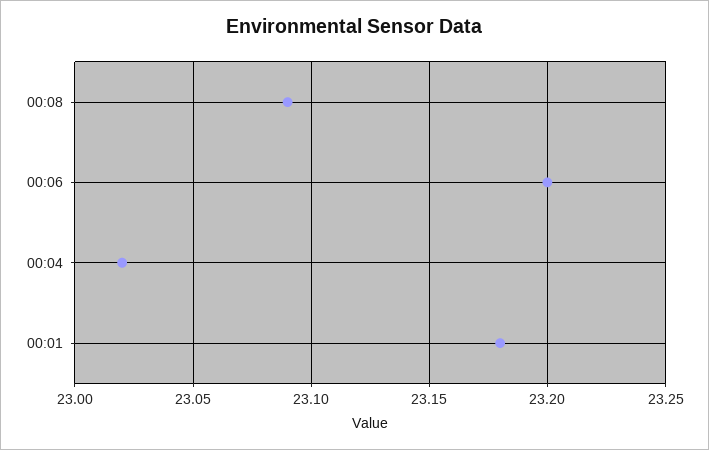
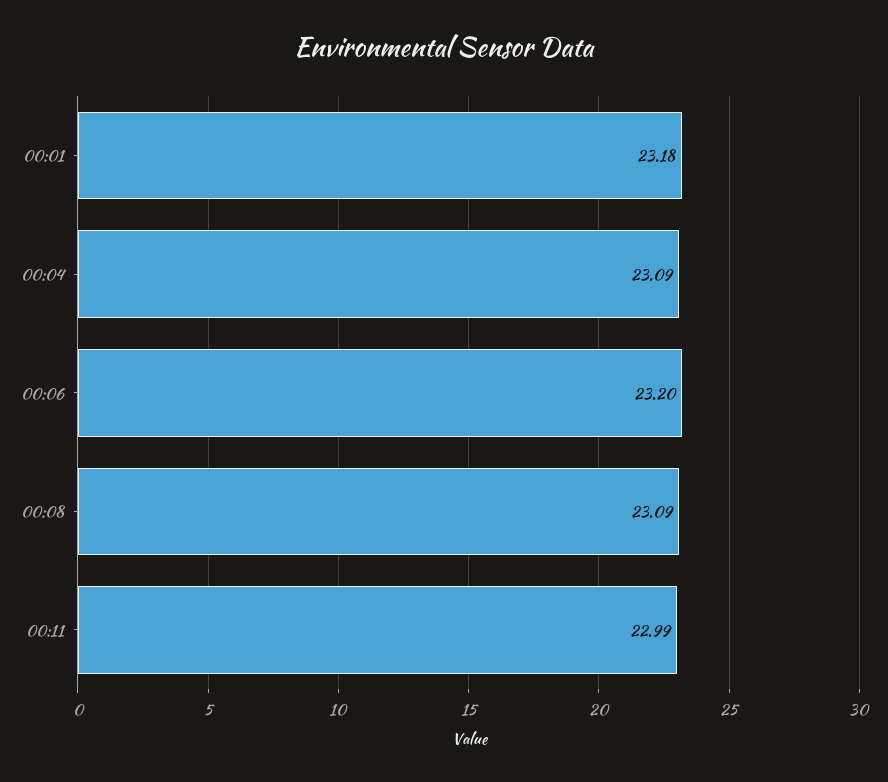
00:04: 23.02 -> 23.09
00:11: none -> 22.99

